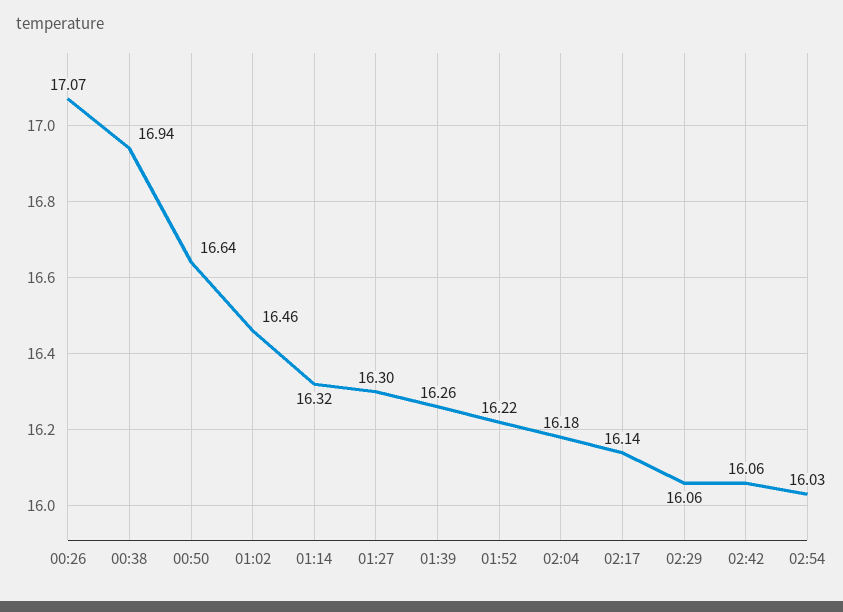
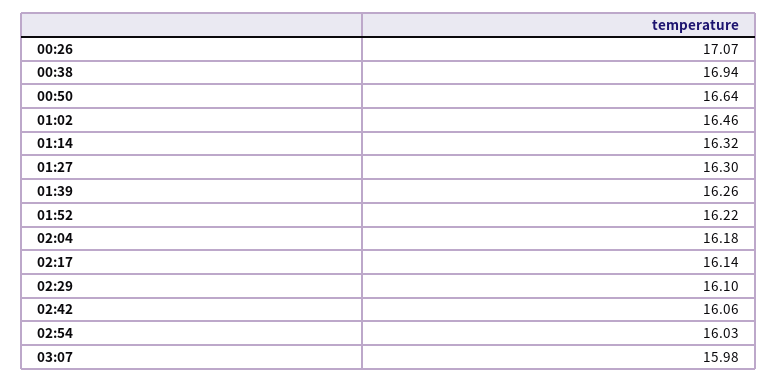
02:29: 16.06 -> 16.1
03:07: none -> 15.98

